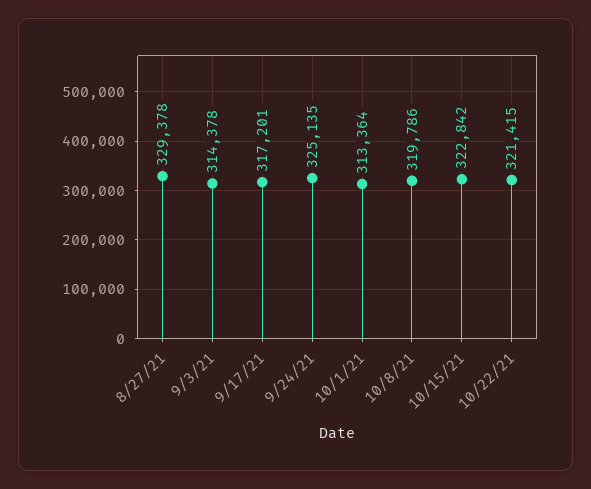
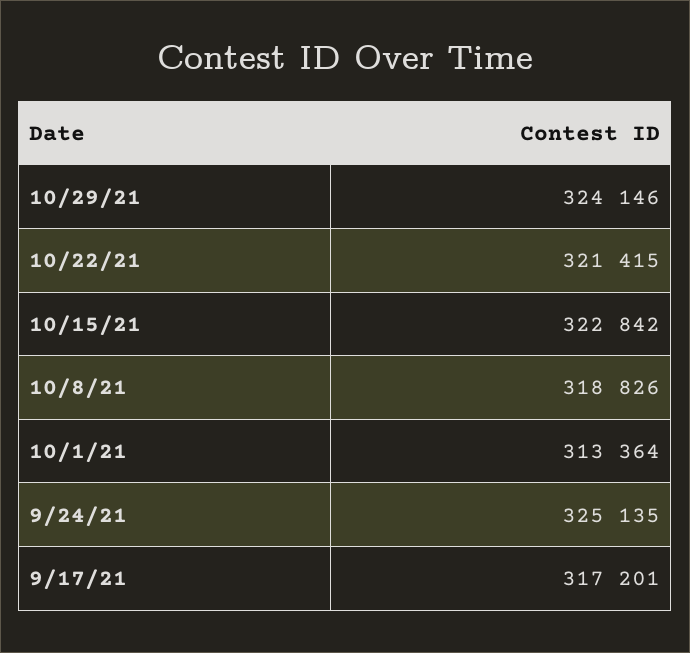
8/27/21: 329378 -> none
9/3/21: 314378 -> none
10/8/21: 319786 -> 318826
10/29/21: none -> 324146

